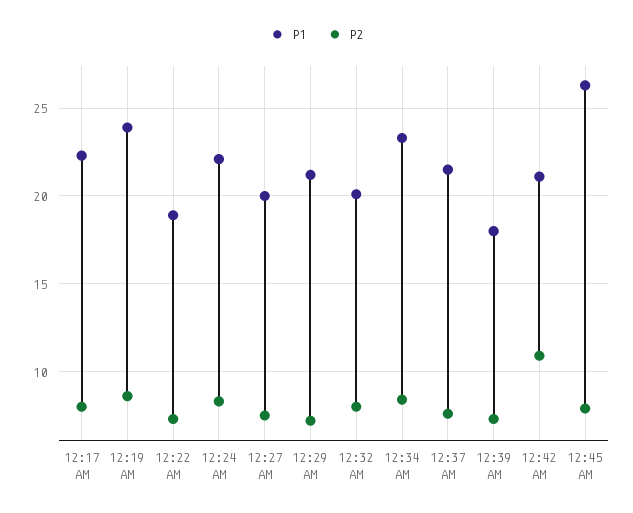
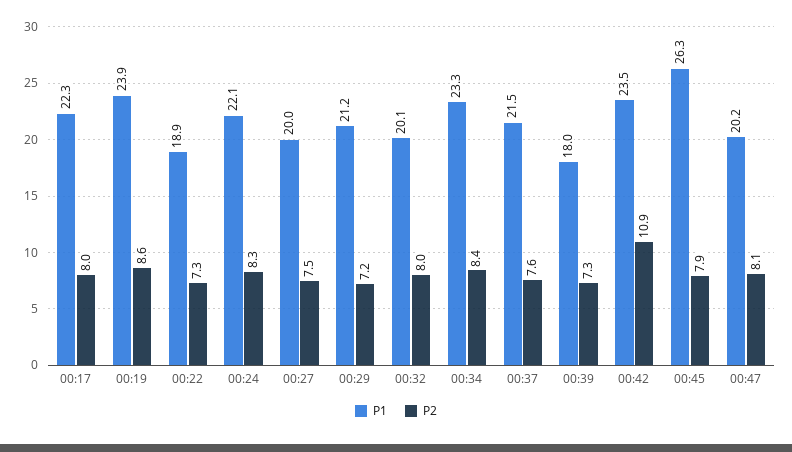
P1, 12:42 AM: 21 -> 23.5
P1, 00:47: none -> 20.2
P2, 00:47: none -> 8.1

